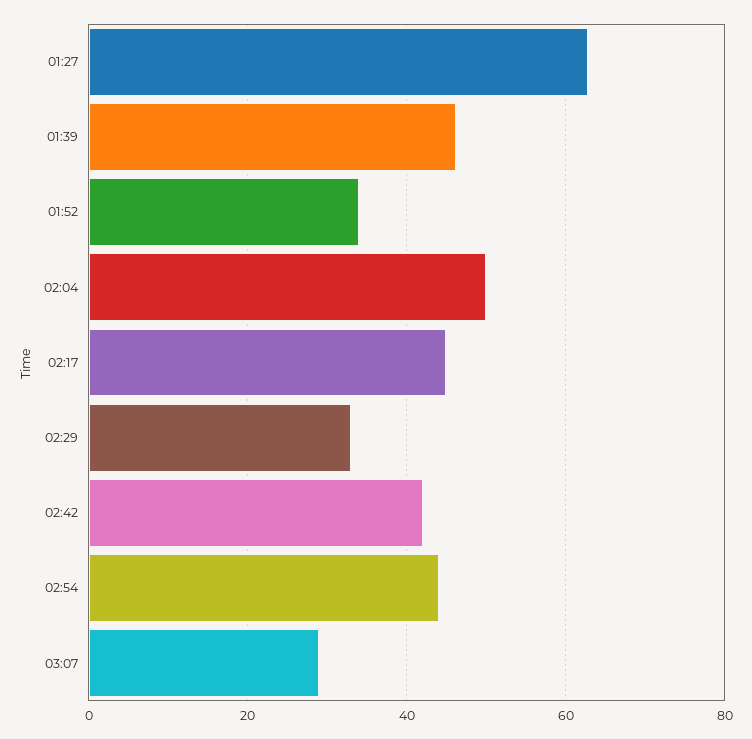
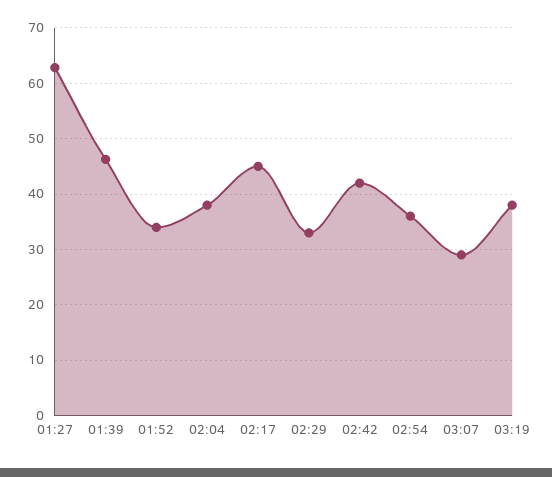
02:04: 50 -> 38
02:54: 44 -> 36
03:19: none -> 38

